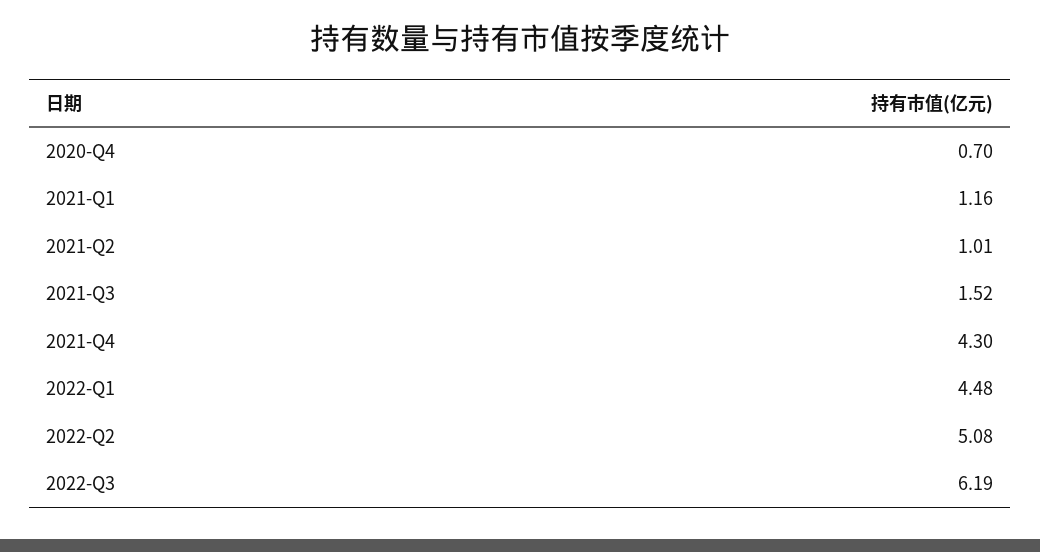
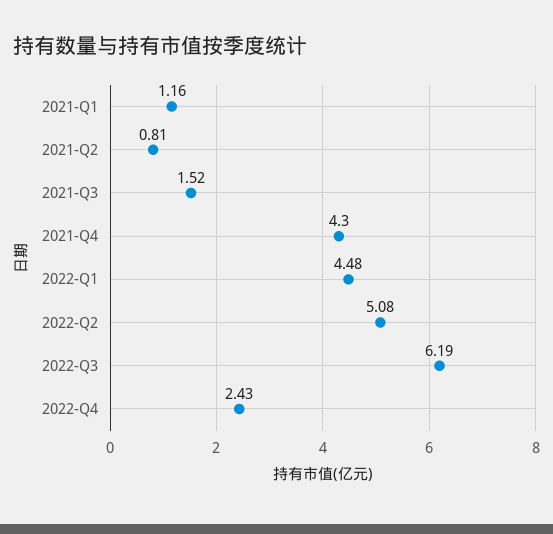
2020-Q4: 0.7 -> none
2021-Q2: 1.01 -> 0.81
2022-Q4: none -> 2.43

